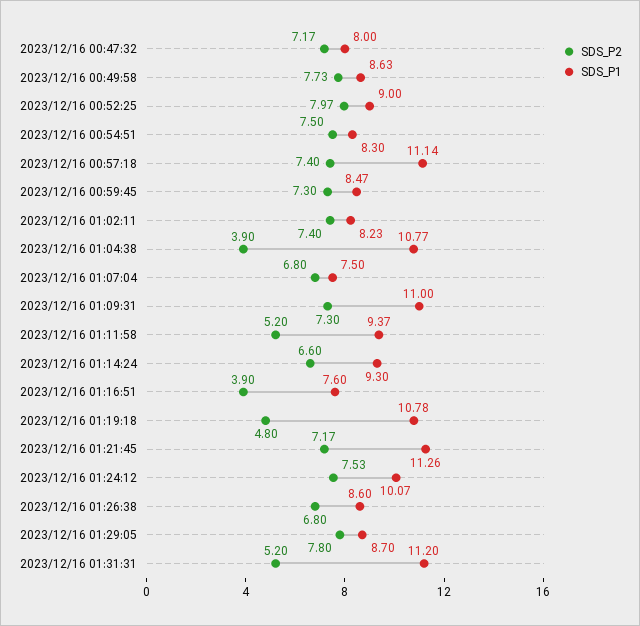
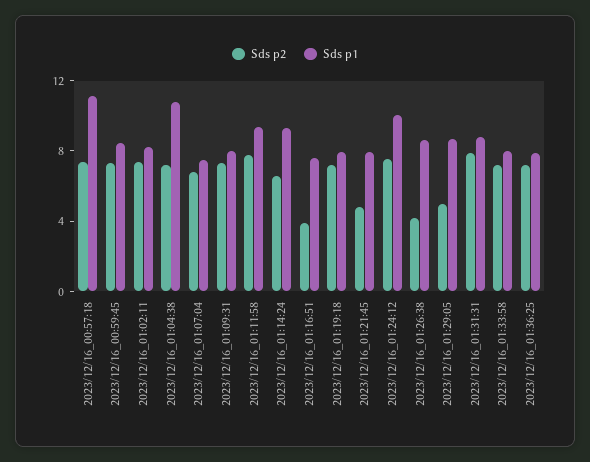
SDS_P2, 2023/12/16 00:47:32: 7.17 -> none
SDS_P1, 2023/12/16 00:47:32: 8 -> none
SDS_P2, 2023/12/16 00:49:58: 7.73 -> none
SDS_P1, 2023/12/16 00:49:58: 8.63 -> none
SDS_P2, 2023/12/16 00:52:25: 7.97 -> none
SDS_P1, 2023/12/16 00:52:25: 9 -> none
SDS_P2, 2023/12/16 00:54:51: 7.5 -> none
SDS_P1, 2023/12/16 00:54:51: 8.3 -> none
SDS_P2, 2023/12/16 01:04:38: 3.9 -> 7
SDS_P1, 2023/12/16 01:09:31: 11 -> 8
SDS_P2, 2023/12/16 01:11:58: 5.2 -> 8
SDS_P2, 2023/12/16 01:19:18: 4.8 -> 7
SDS_P1, 2023/12/16 01:19:18: 10.78 -> 8
SDS_P2, 2023/12/16 01:21:45: 7.17 -> 5
SDS_P1, 2023/12/16 01:21:45: 11.26 -> 8
SDS_P2, 2023/12/16 01:26:38: 6.8 -> 4
SDS_P2, 2023/12/16 01:29:05: 7.8 -> 5
SDS_P2, 2023/12/16 01:31:31: 5.2 -> 8
SDS_P1, 2023/12/16 01:31:31: 11.2 -> 9
SDS_P2, 2023/12/16_01:33:58: none -> 7
SDS_P1, 2023/12/16_01:33:58: none -> 8
SDS_P2, 2023/12/16_01:36:25: none -> 7
SDS_P1, 2023/12/16_01:36:25: none -> 8

